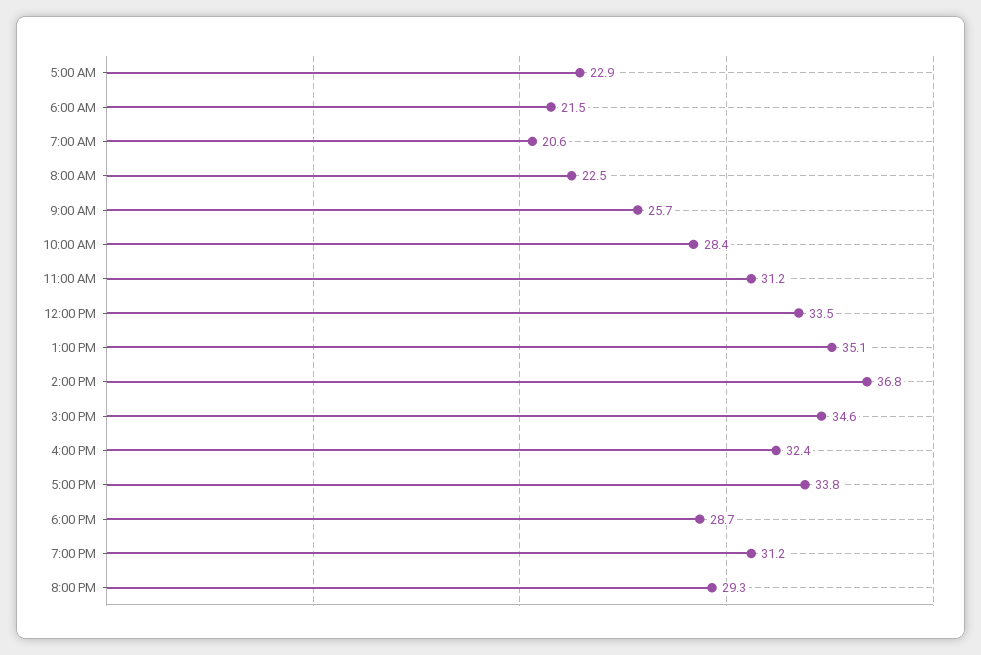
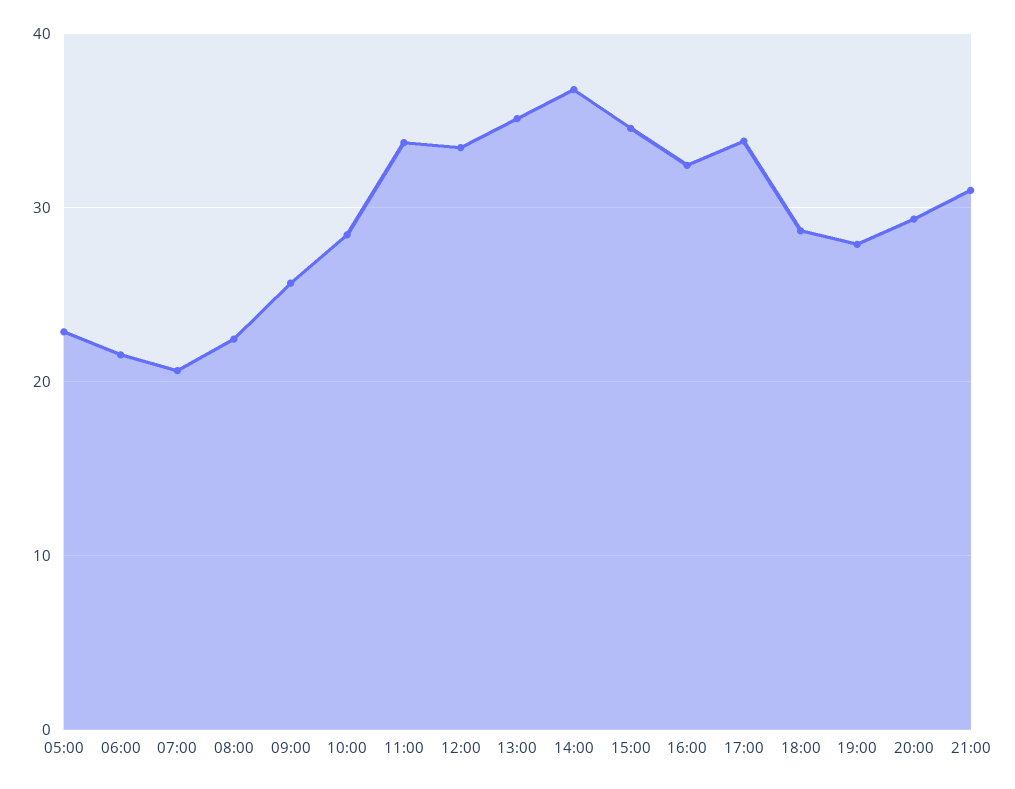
11:00 AM: 31.2 -> 34
7:00 PM: 31.2 -> 28
21:00: none -> 31

